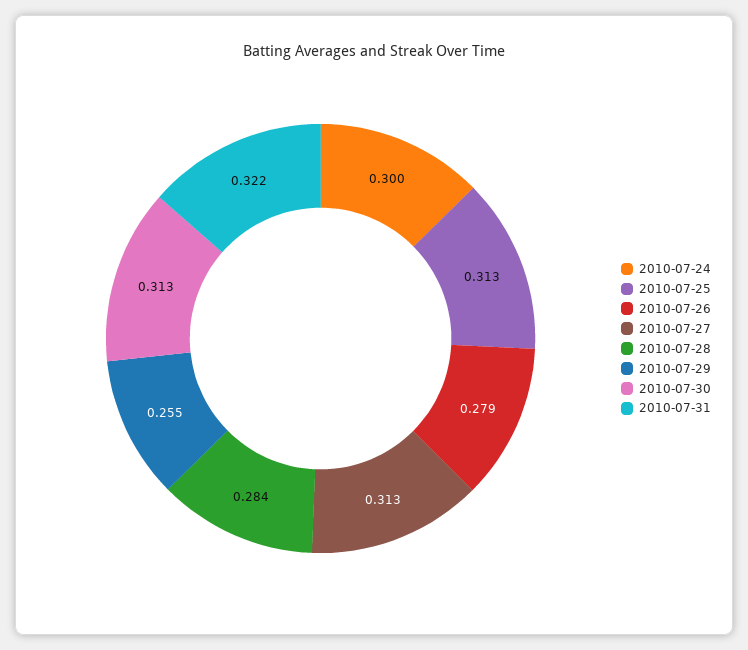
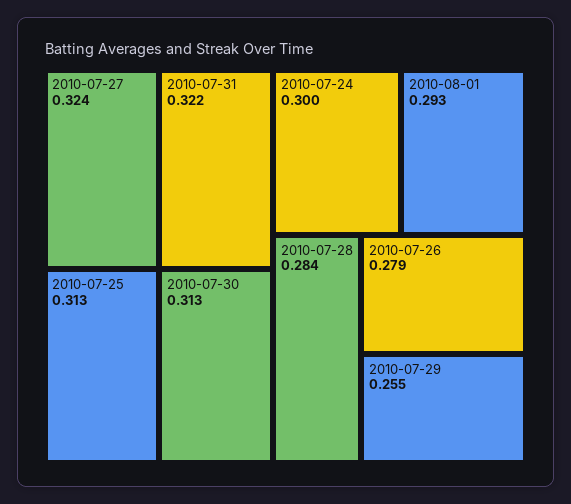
2010-07-27: 0.313 -> 0.324
2010-08-01: none -> 0.293

